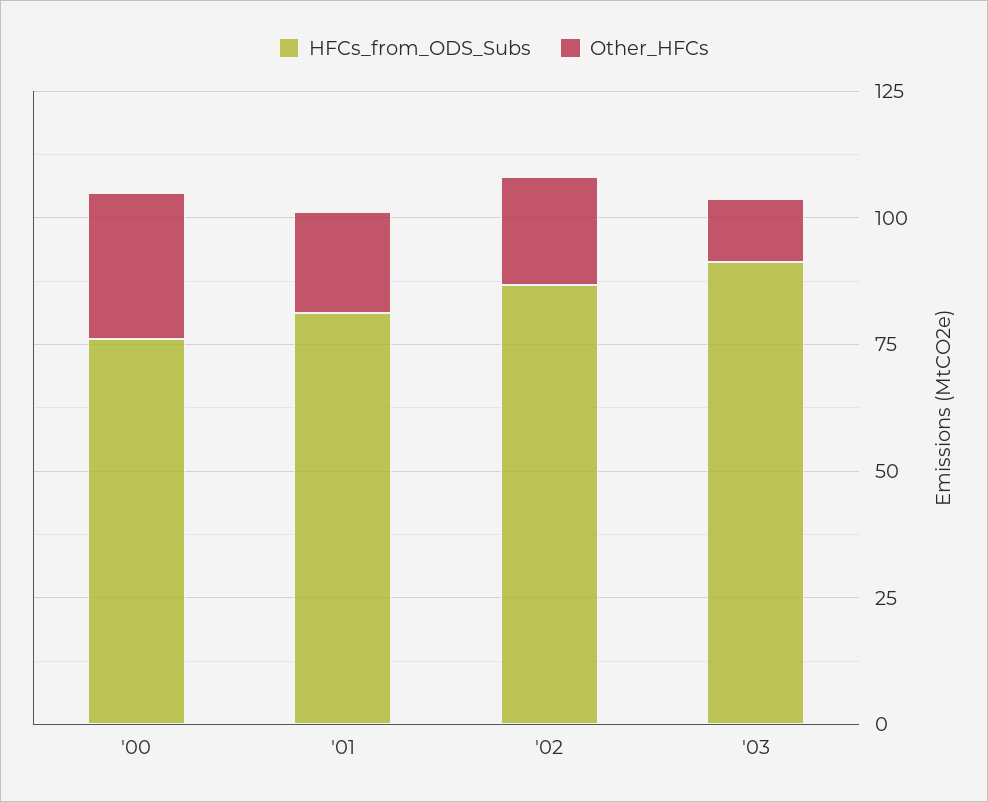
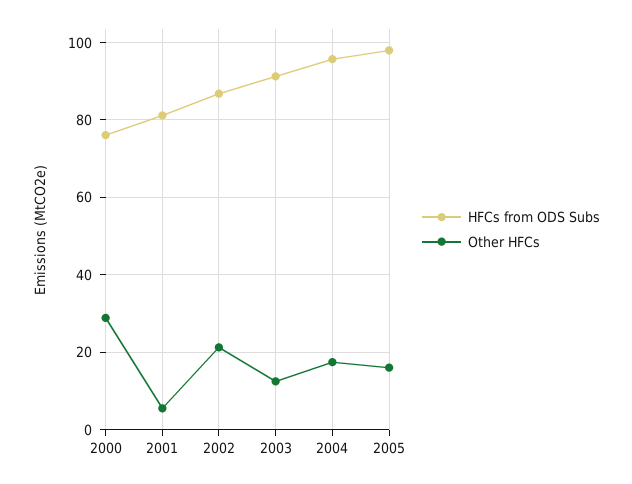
Other_HFCs, '01: 20 -> 6
HFCs_from_ODS_Subs, 2004: none -> 96
Other_HFCs, 2004: none -> 18
HFCs_from_ODS_Subs, 2005: none -> 98
Other_HFCs, 2005: none -> 16

